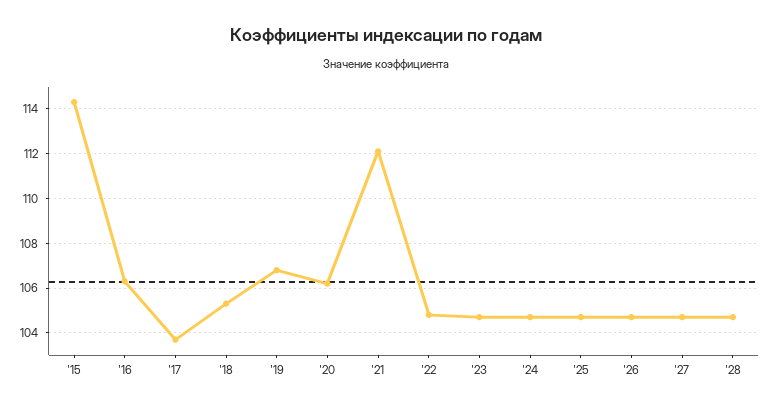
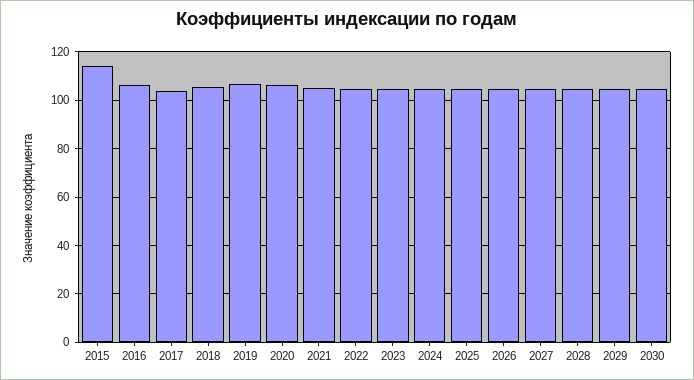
'21: 112 -> 105
2029: none -> 105
2030: none -> 105

